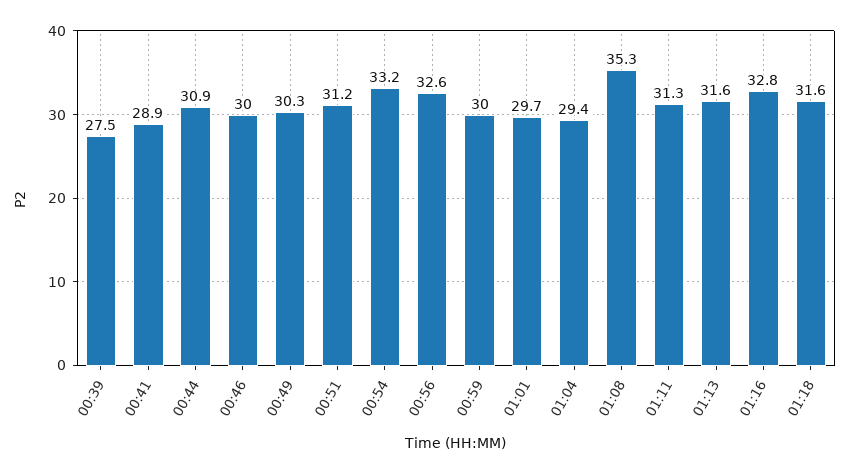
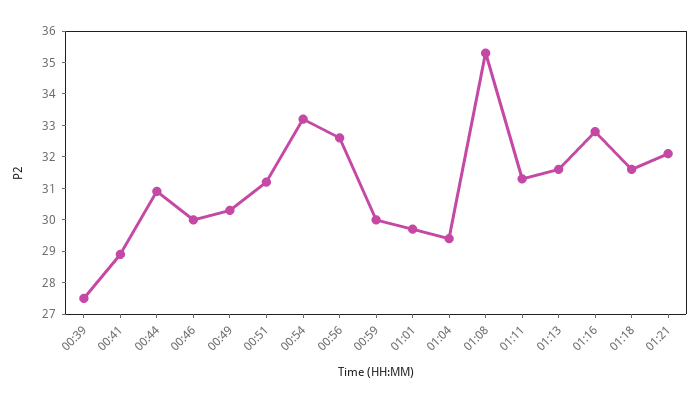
01:21: none -> 32

